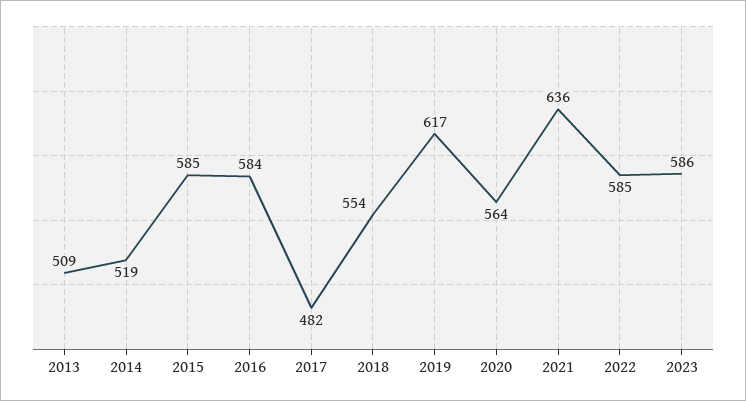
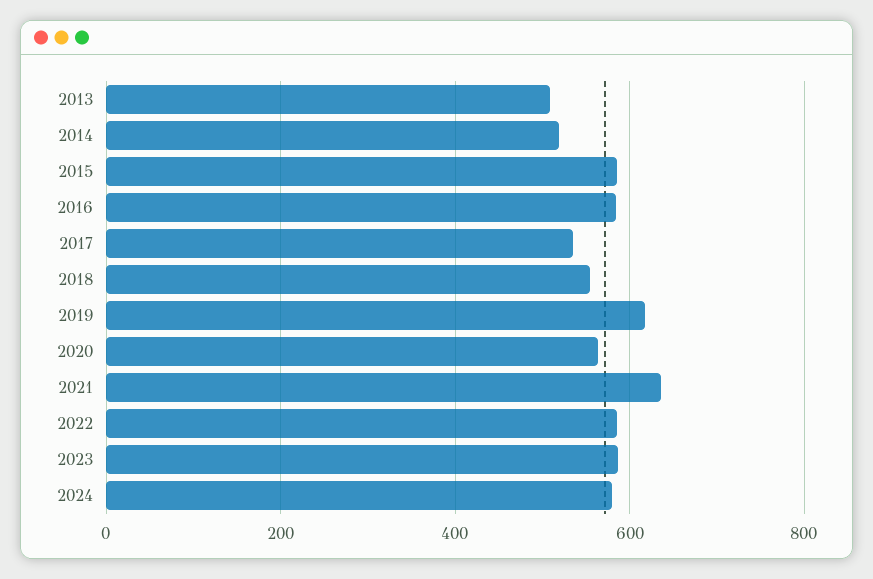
2017: 482 -> 540
2024: none -> 580

